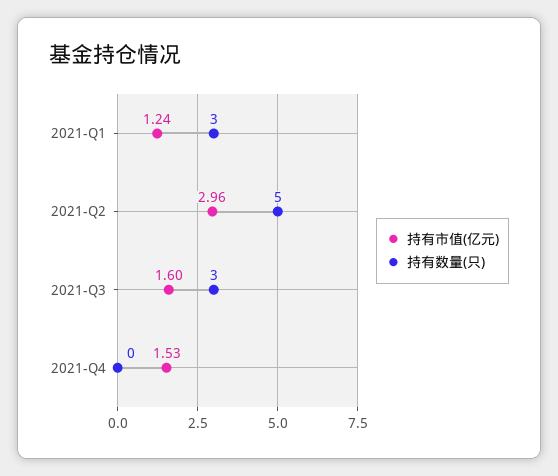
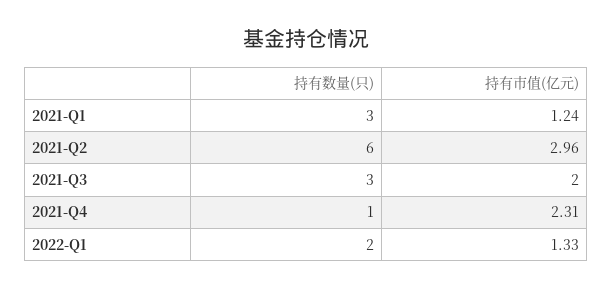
持有数量(只), 2021-Q2: 5 -> 6
持有市值(亿元), 2021-Q3: 1.6 -> 2
持有市值(亿元), 2021-Q4: 1.53 -> 2.31
持有数量(只), 2021-Q4: 0 -> 1
持有数量(只), 2022-Q1: none -> 2
持有市值(亿元), 2022-Q1: none -> 1.33

